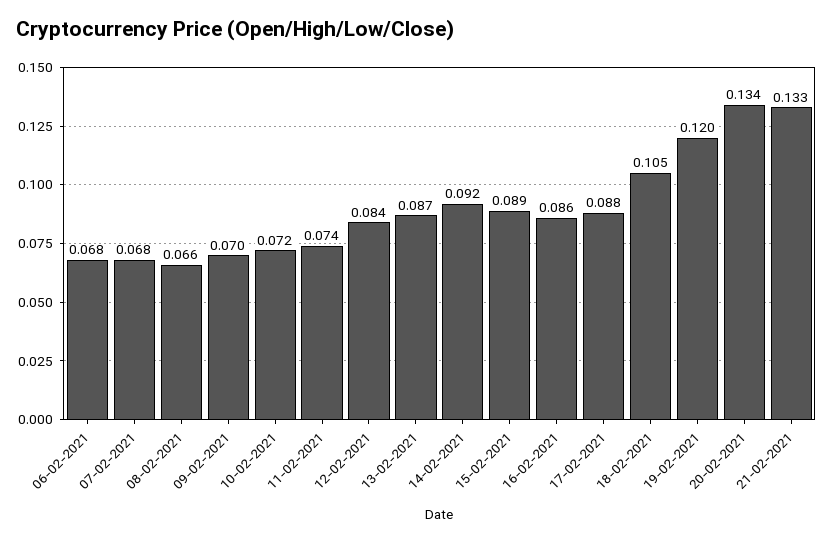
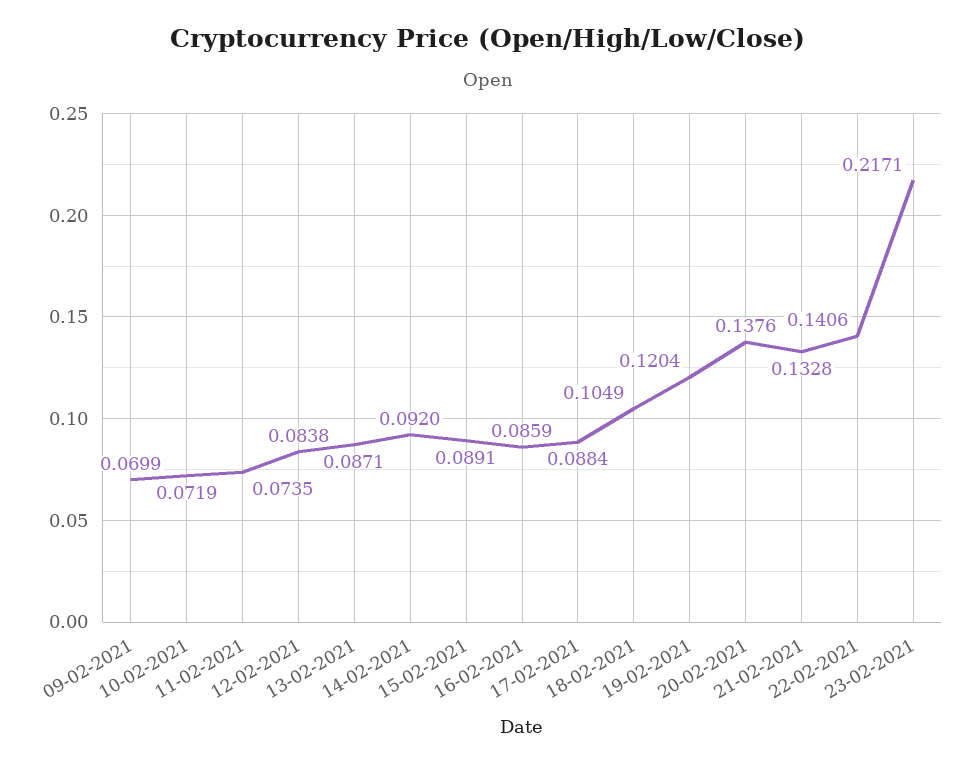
06-02-2021: 0.068 -> none
07-02-2021: 0.068 -> none
08-02-2021: 0.066 -> none
20-02-2021: 0.134 -> 0.1376
22-02-2021: none -> 0.1406
23-02-2021: none -> 0.2171

